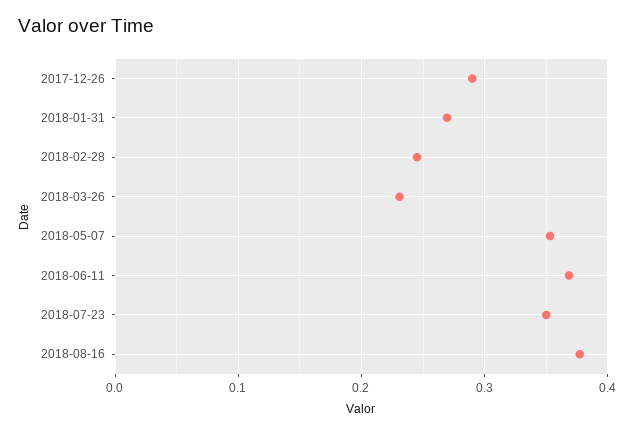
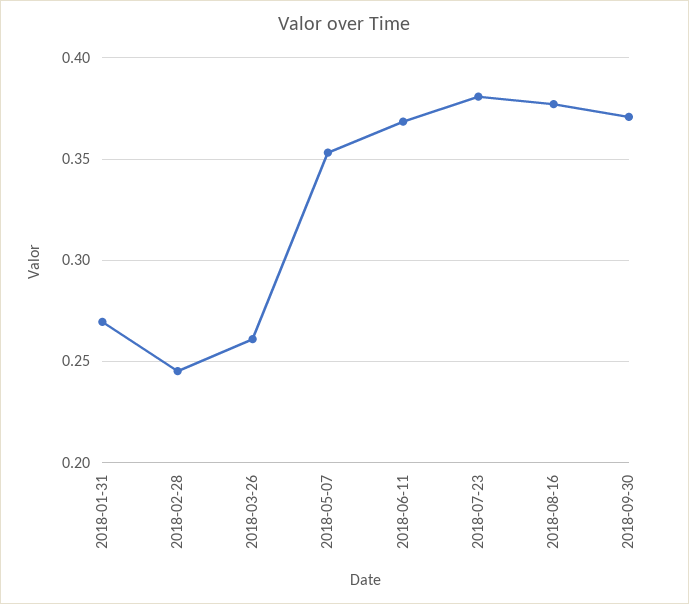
2017-12-26: 0.29 -> none
2018-03-26: 0.23 -> 0.26
2018-07-23: 0.35 -> 0.38
2018-09-30: none -> 0.37

